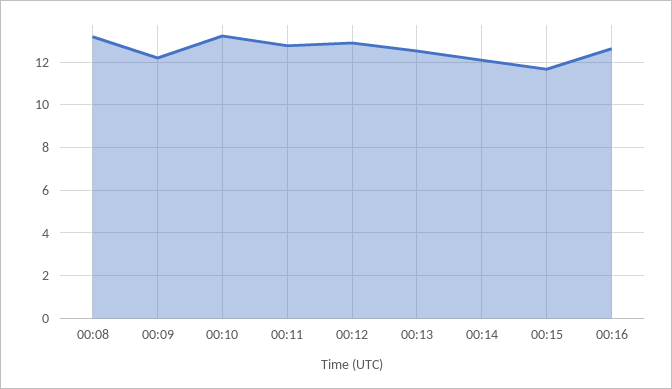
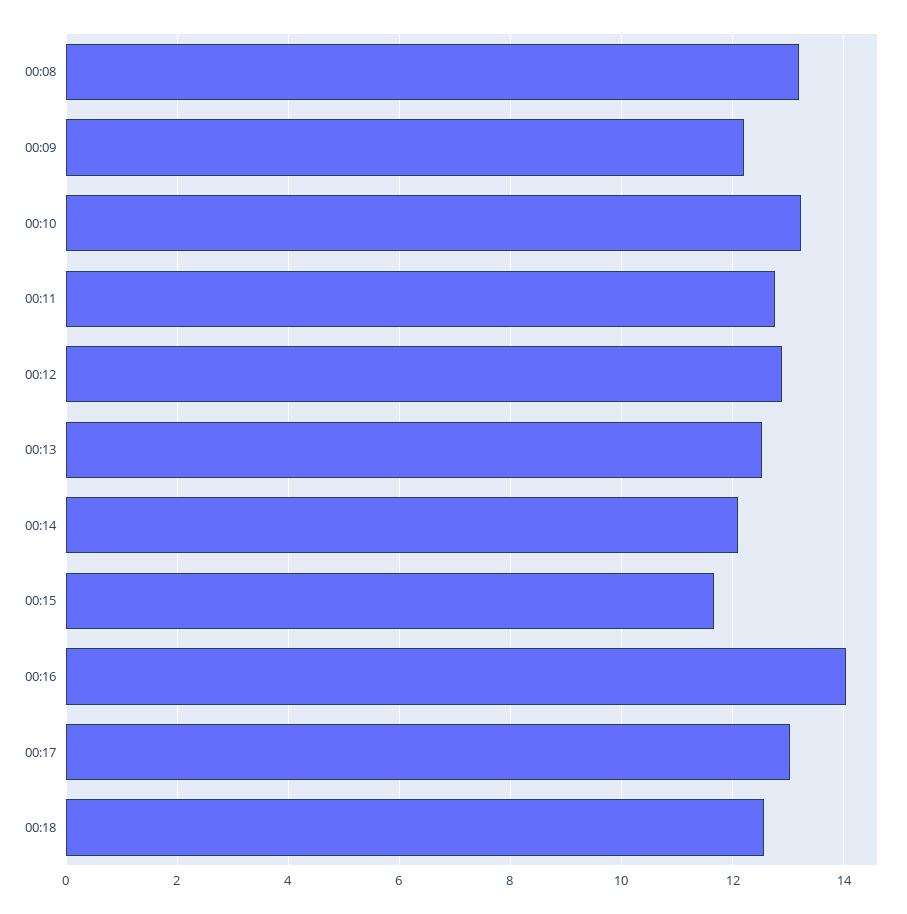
00:16: 12.5 -> 14
00:17: none -> 13
00:18: none -> 12.6

